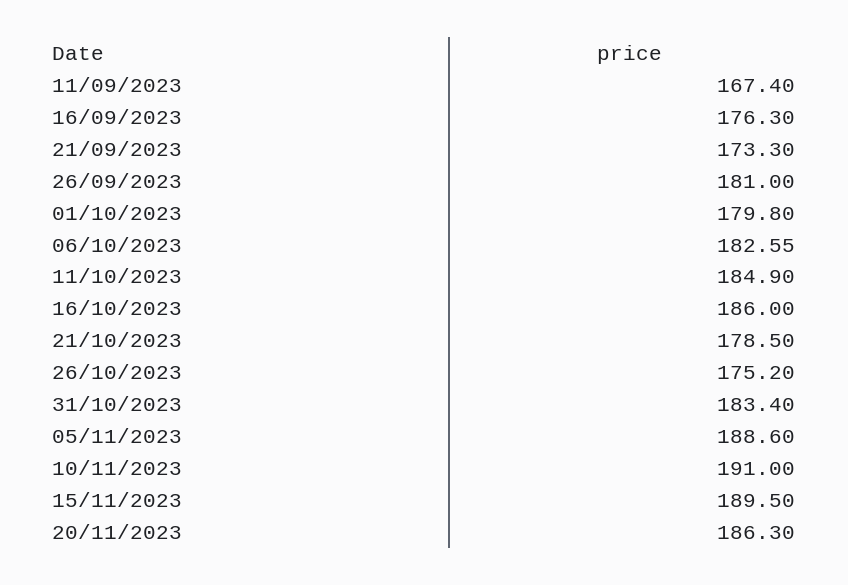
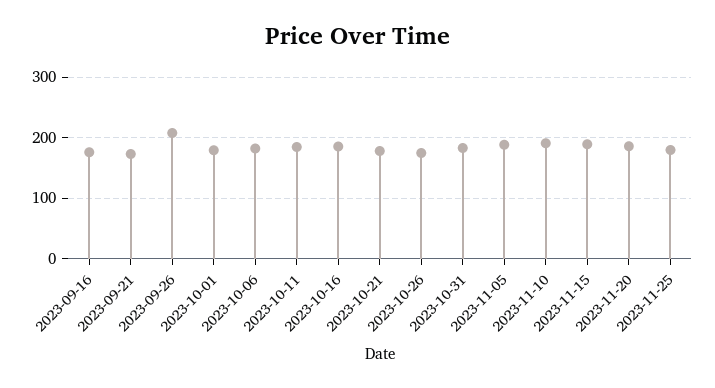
11/09/2023: 167.4 -> none
26/09/2023: 181 -> 210
2023-11-25: none -> 180

